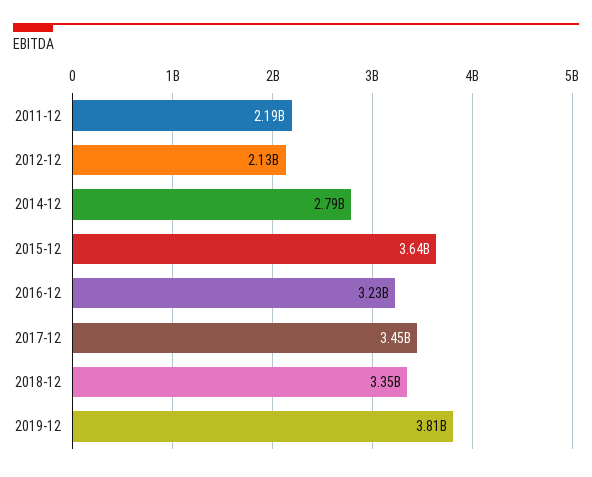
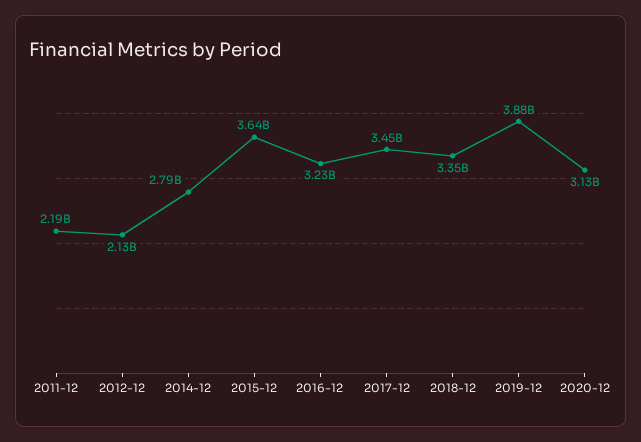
2019-12: 3810000000 -> 3880000000
2020-12: none -> 3130000000

